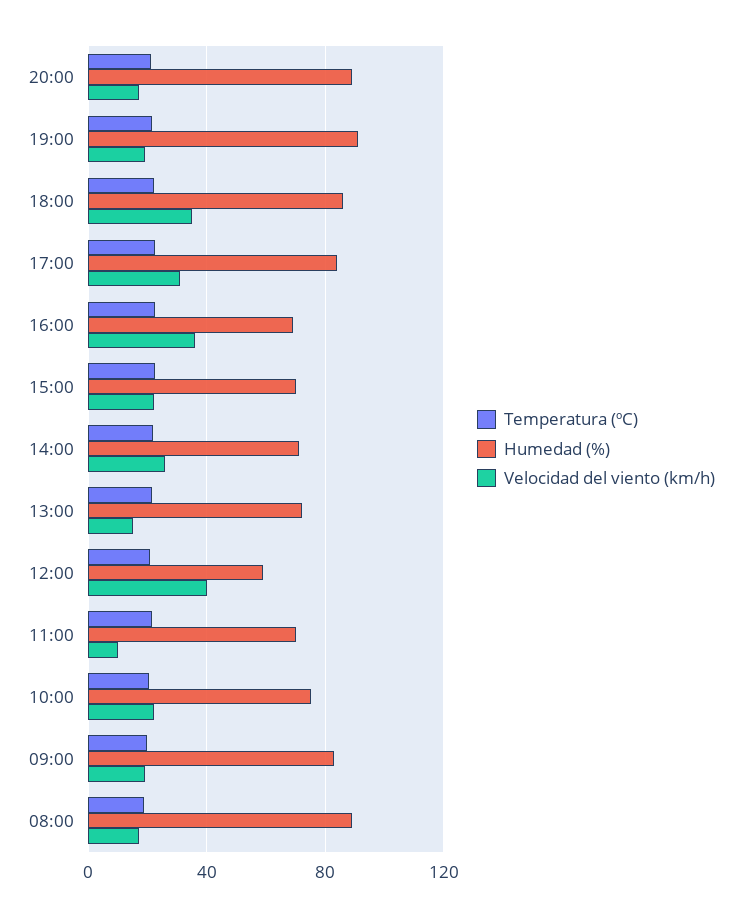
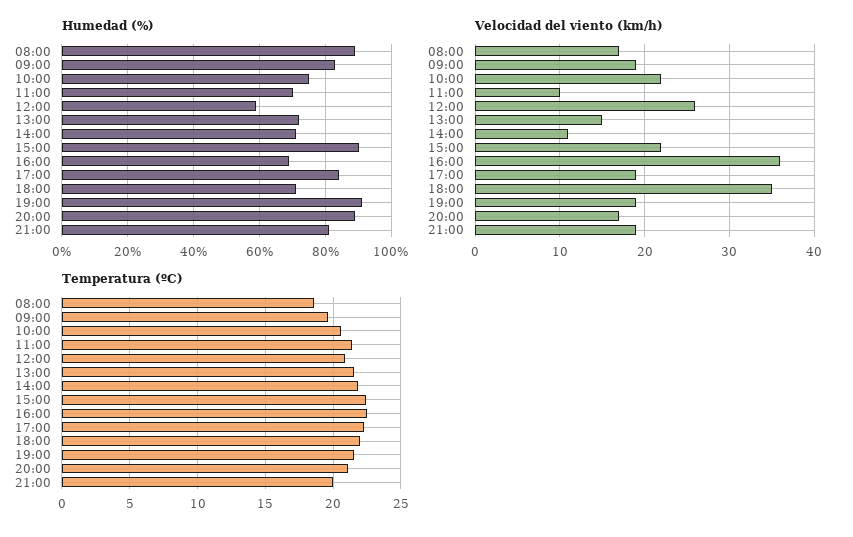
Humedad (%), 18:00: 85 -> 70
Velocidad del viento (km/h), 17:00: 30 -> 19
Humedad (%), 15:00: 70 -> 90
Velocidad del viento (km/h), 14:00: 25 -> 11
Velocidad del viento (km/h), 12:00: 40 -> 26
Humedad (%), 21:00: none -> 80
Velocidad del viento (km/h), 21:00: none -> 19
Temperatura (ºC), 21:00: none -> 20

